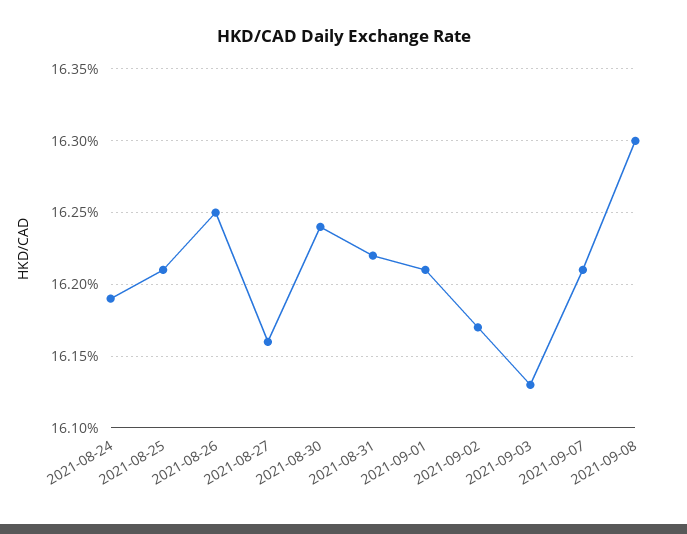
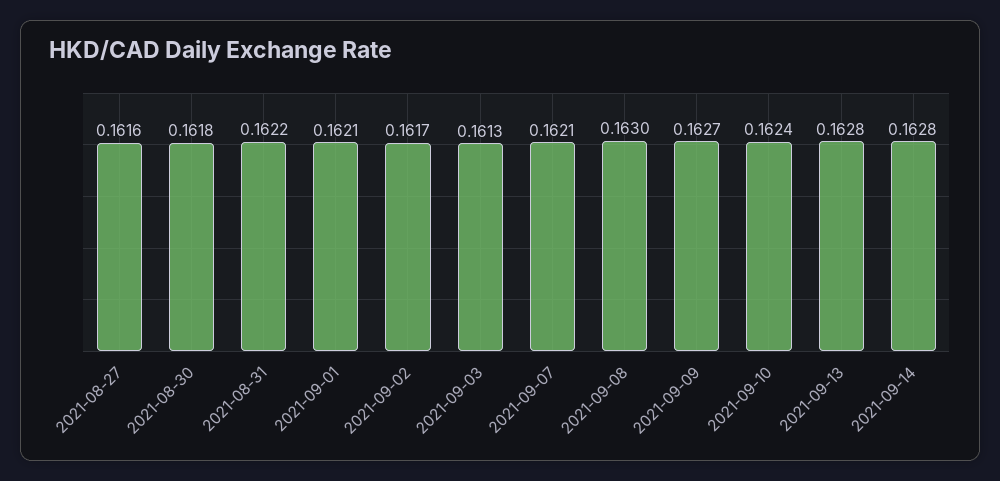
2021-08-24: 0.1619 -> none
2021-08-25: 0.1621 -> none
2021-08-26: 0.1625 -> none
2021-08-30: 0.1624 -> 0.1618
2021-09-09: none -> 0.1627
2021-09-10: none -> 0.1624
2021-09-13: none -> 0.1628
2021-09-14: none -> 0.1628

